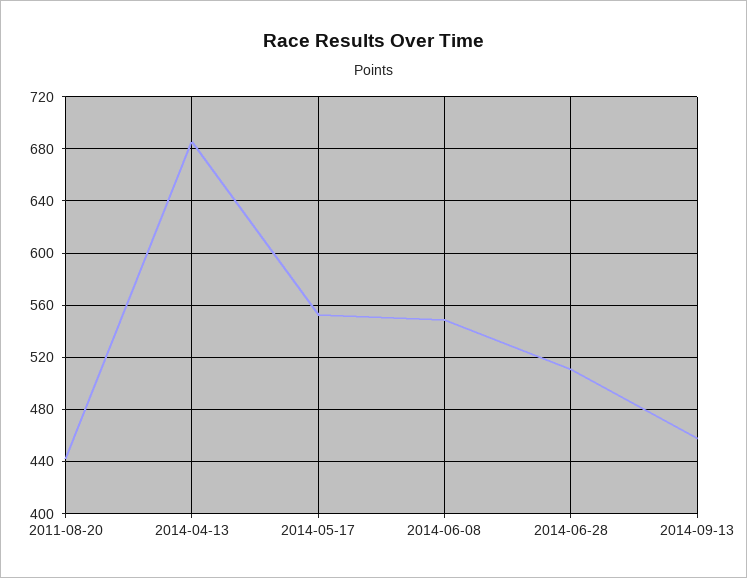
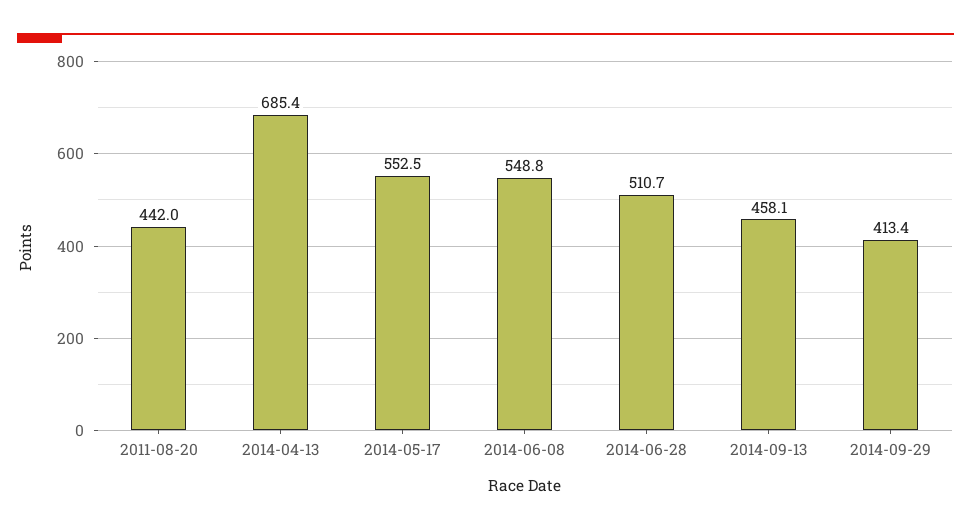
2014-09-29: none -> 413.4

